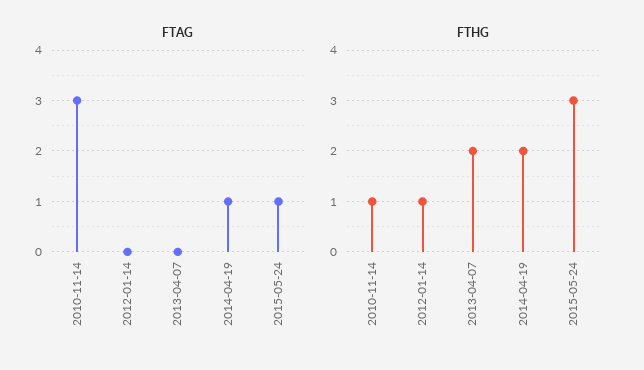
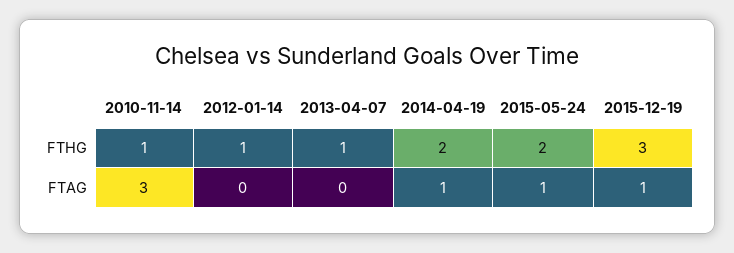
FTHG, 2013-04-07: 2 -> 1
FTHG, 2015-05-24: 3 -> 2
FTHG, 2015-12-19: none -> 3
FTAG, 2015-12-19: none -> 1

